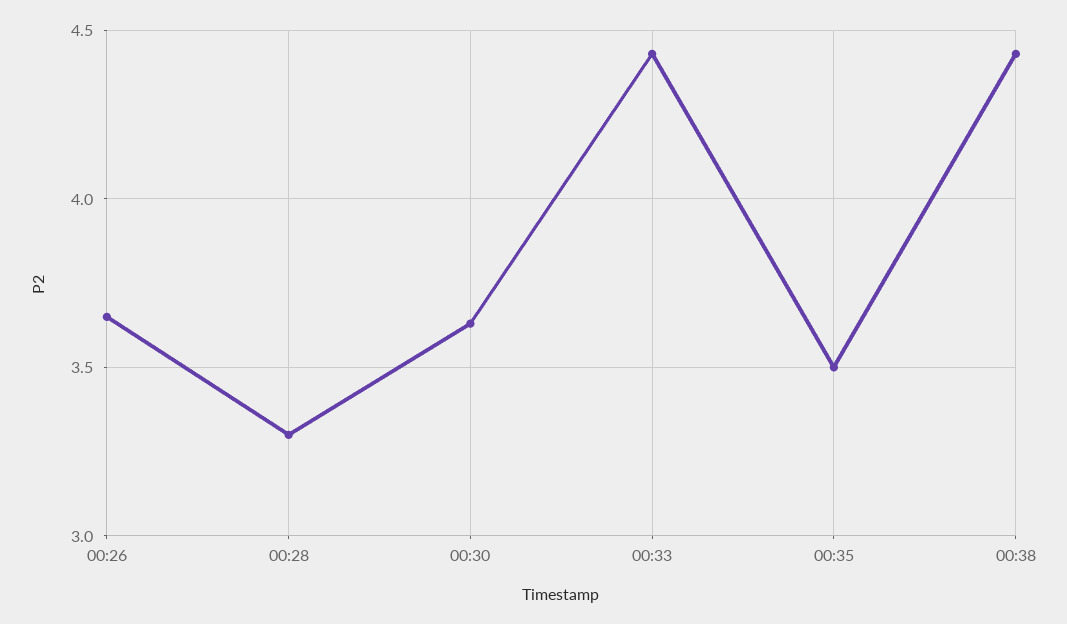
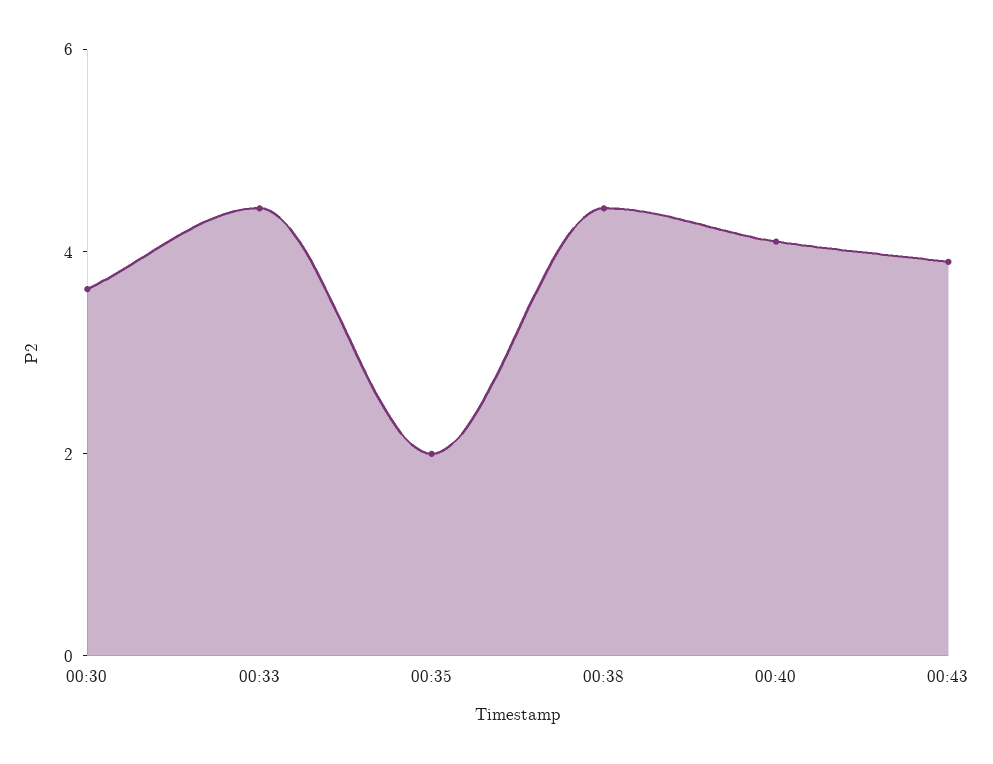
00:26: 3.65 -> none
00:28: 3.3 -> none
00:35: 3.5 -> 2
00:40: none -> 4
00:43: none -> 4

